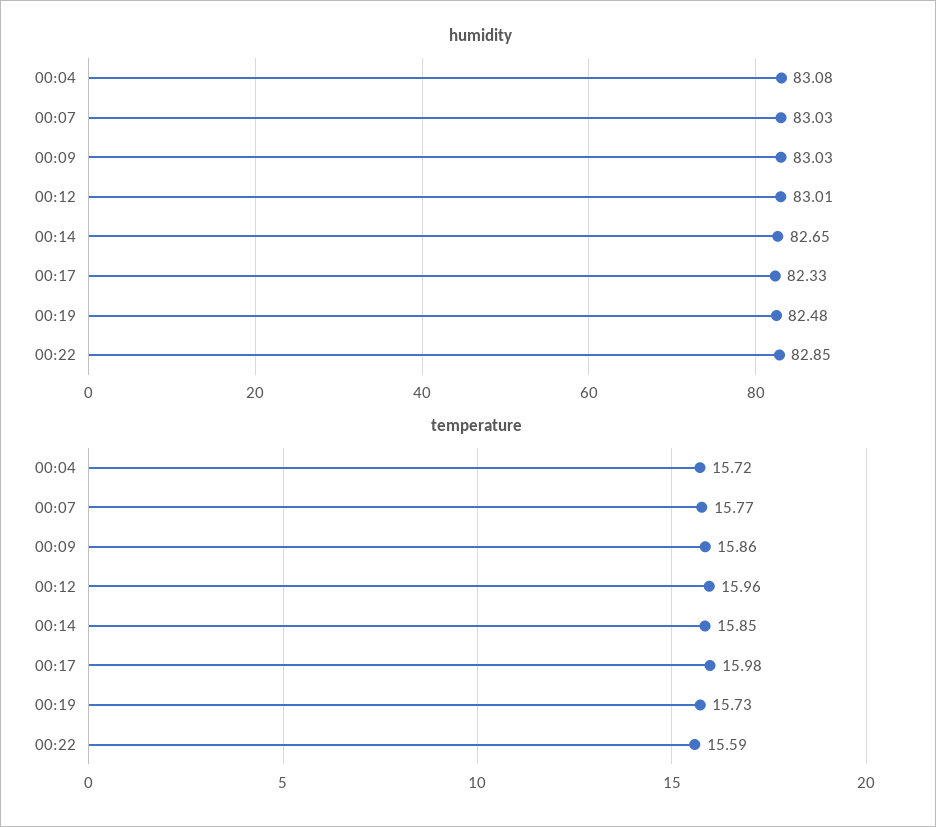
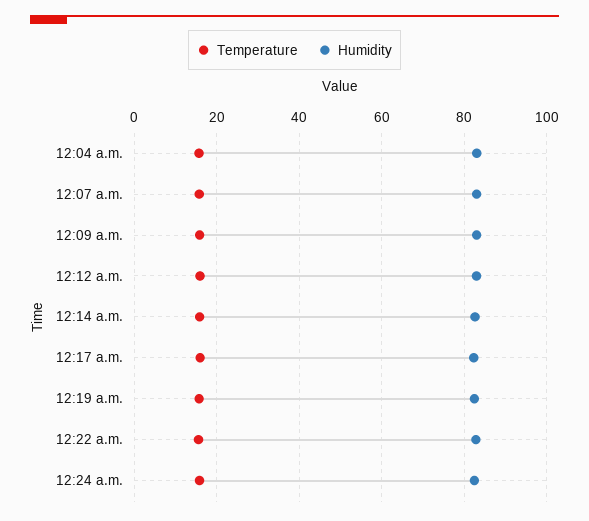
temperature, 12:24 a.m.: none -> 16
humidity, 12:24 a.m.: none -> 82

